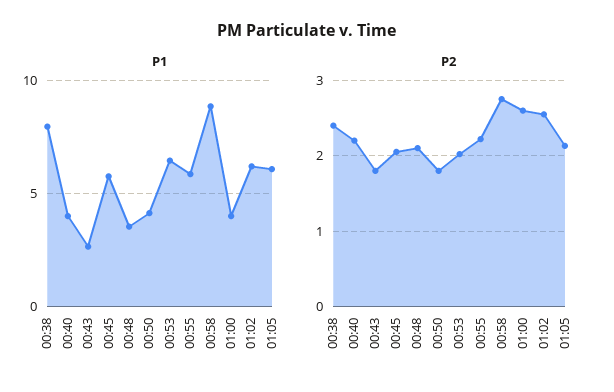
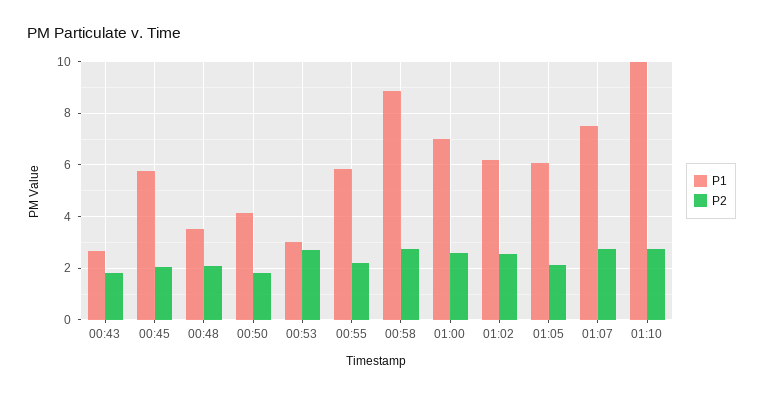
P1, 00:38: 8 -> none
P1, 00:40: 4 -> none
P1, 00:53: 6.5 -> 3
P1, 01:00: 4 -> 7
P2, 00:38: 2.4 -> none
P2, 00:40: 2.2 -> none
P2, 00:53: 2 -> 2.75
P1, 01:07: none -> 7.5
P2, 01:07: none -> 2.75
P1, 01:10: none -> 10
P2, 01:10: none -> 2.75

